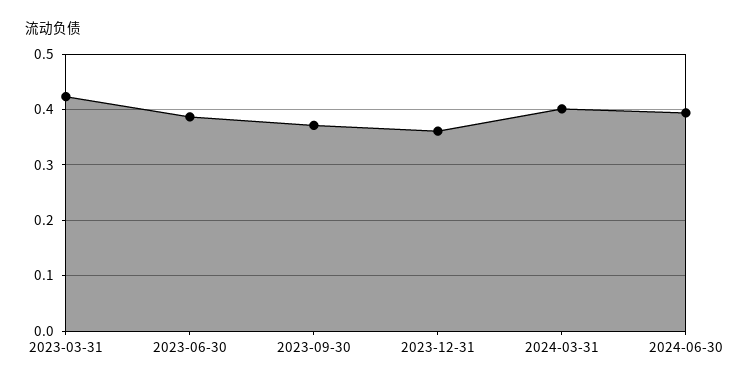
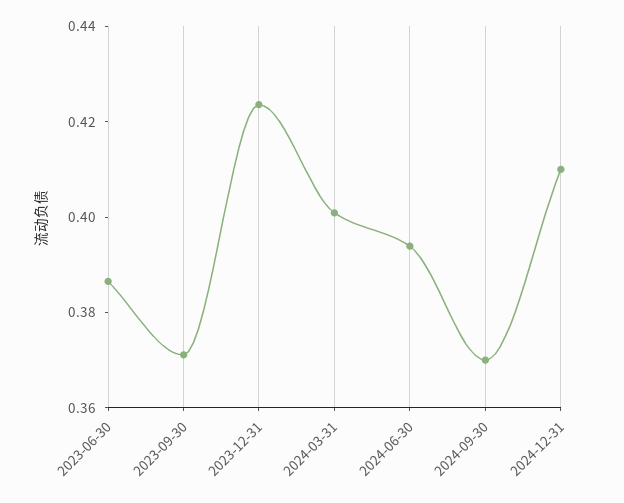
2023-03-31: 0.42 -> none
2023-12-31: 0.36 -> 0.425
2024-09-30: none -> 0.37
2024-12-31: none -> 0.41

